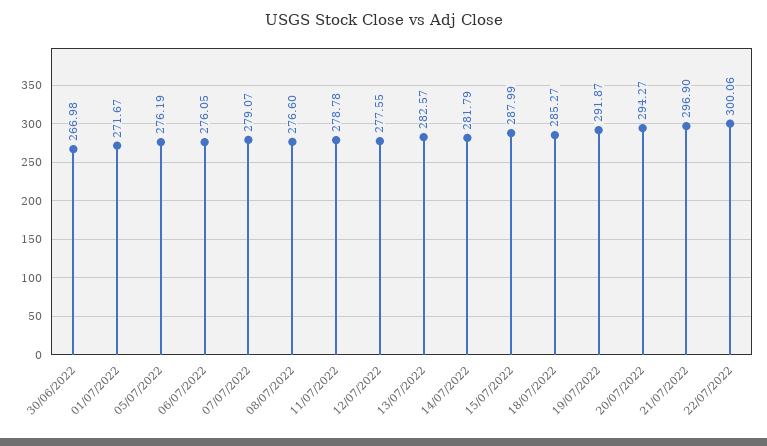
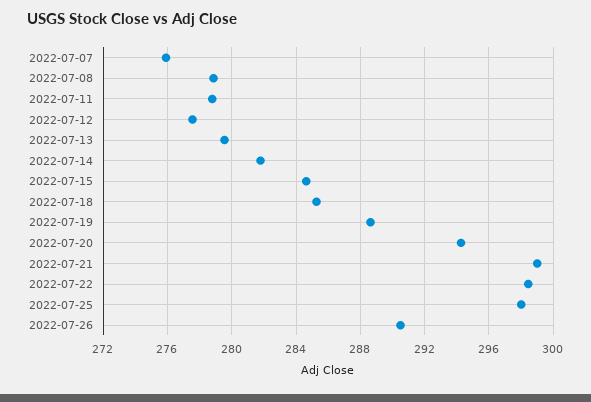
30/06/2022: 266.98 -> none
01/07/2022: 271.67 -> none
05/07/2022: 276.19 -> none
06/07/2022: 276.05 -> none
07/07/2022: 279.07 -> 276
08/07/2022: 276.6 -> 279
13/07/2022: 282.57 -> 279.5
15/07/2022: 287.99 -> 284.5
19/07/2022: 291.87 -> 288.5
21/07/2022: 296.9 -> 299
22/07/2022: 300.06 -> 298.5
2022-07-25: none -> 298
2022-07-26: none -> 290.5

